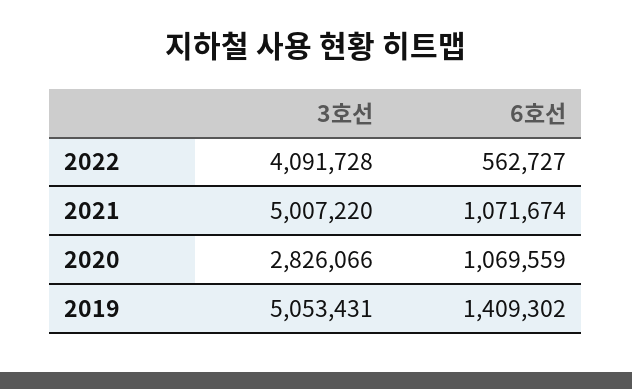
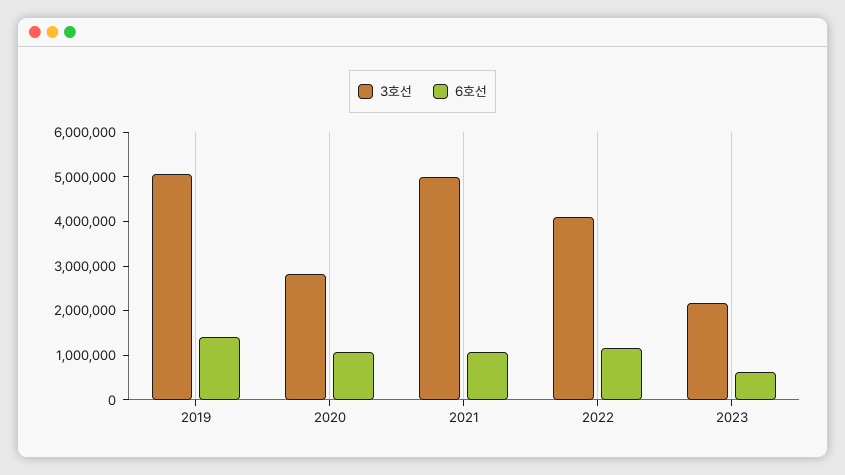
6호선, 2022: 562727 -> 1200000
3호선, 2023: none -> 2200000
6호선, 2023: none -> 600000

